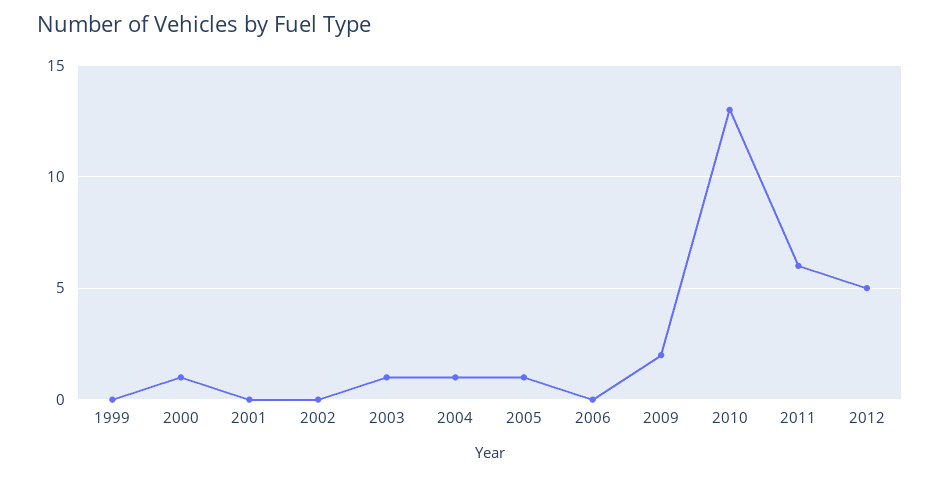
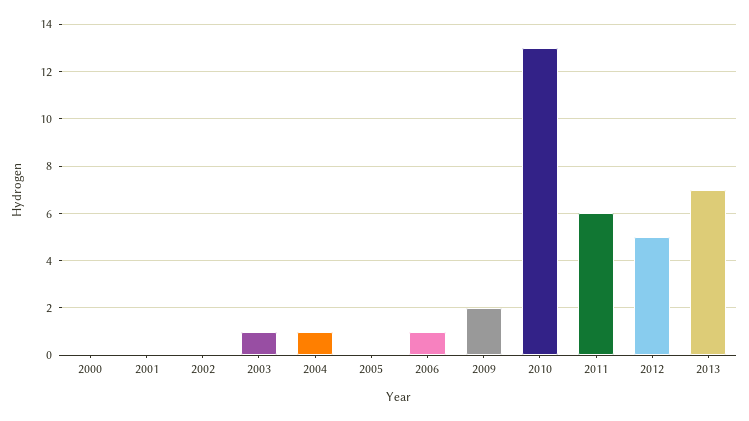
1999: 0 -> none
2000: 1 -> 0
2005: 1 -> 0
2006: 0 -> 1
2013: none -> 7

